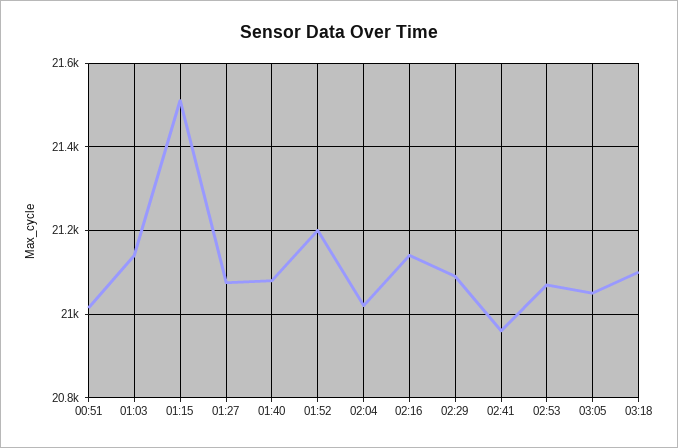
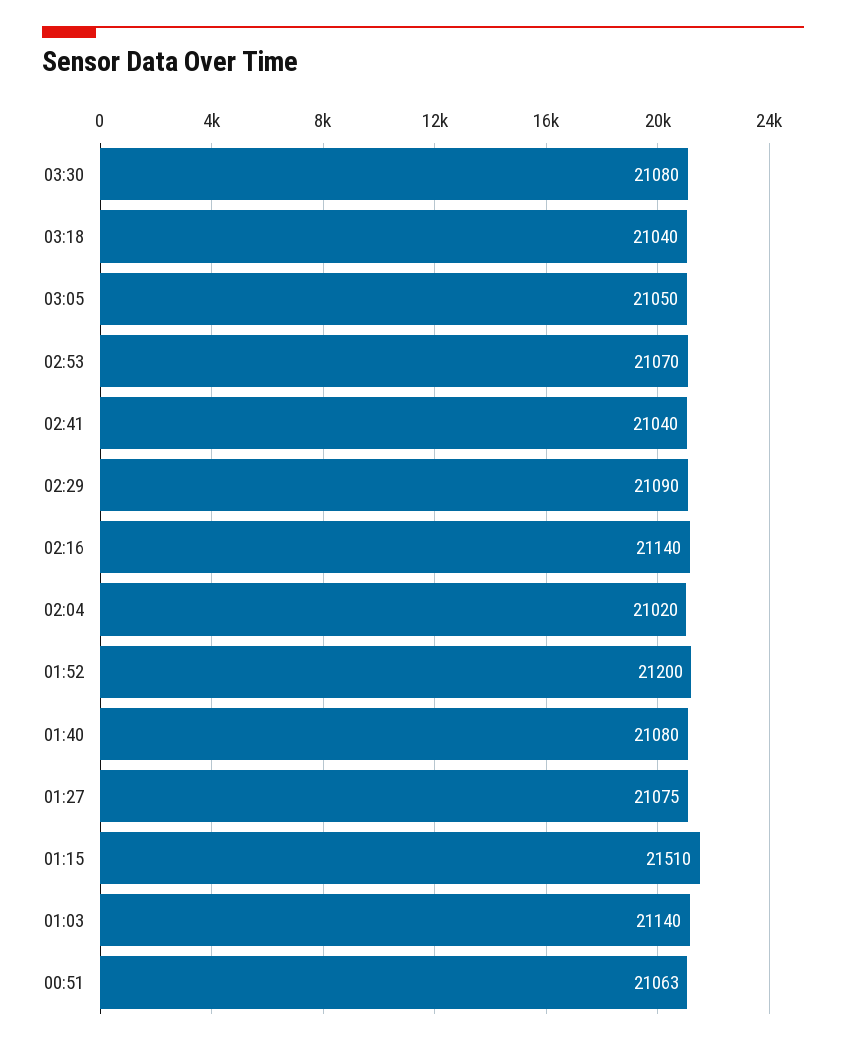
00:51: 21020 -> 21063
02:41: 20960 -> 21040
03:18: 21100 -> 21040
03:30: none -> 21080

